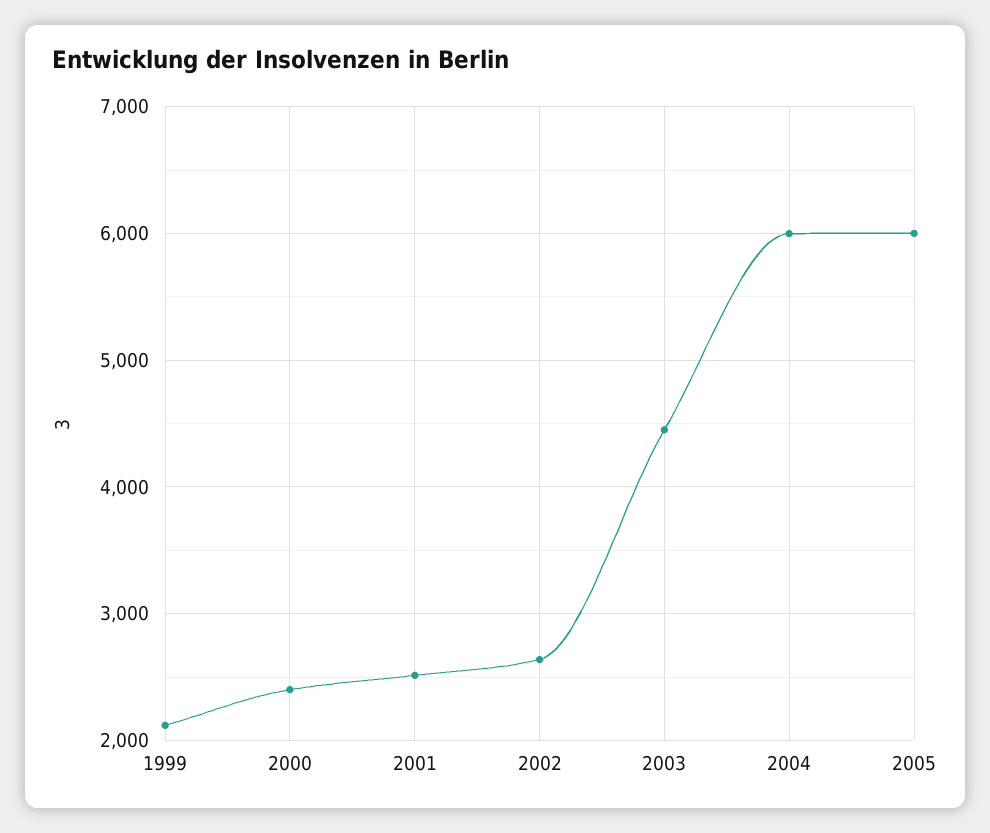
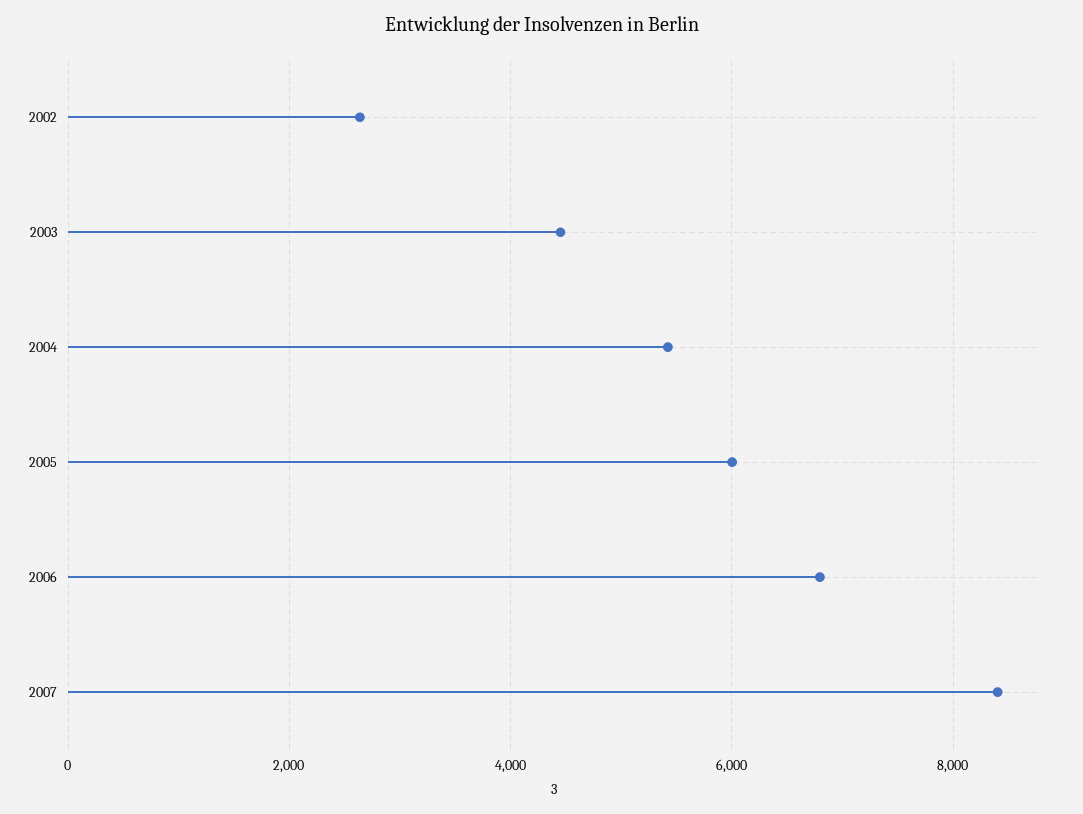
1999: 2100 -> none
2000: 2400 -> none
2001: 2500 -> none
2004: 6000 -> 5400
2006: none -> 6800
2007: none -> 8400

